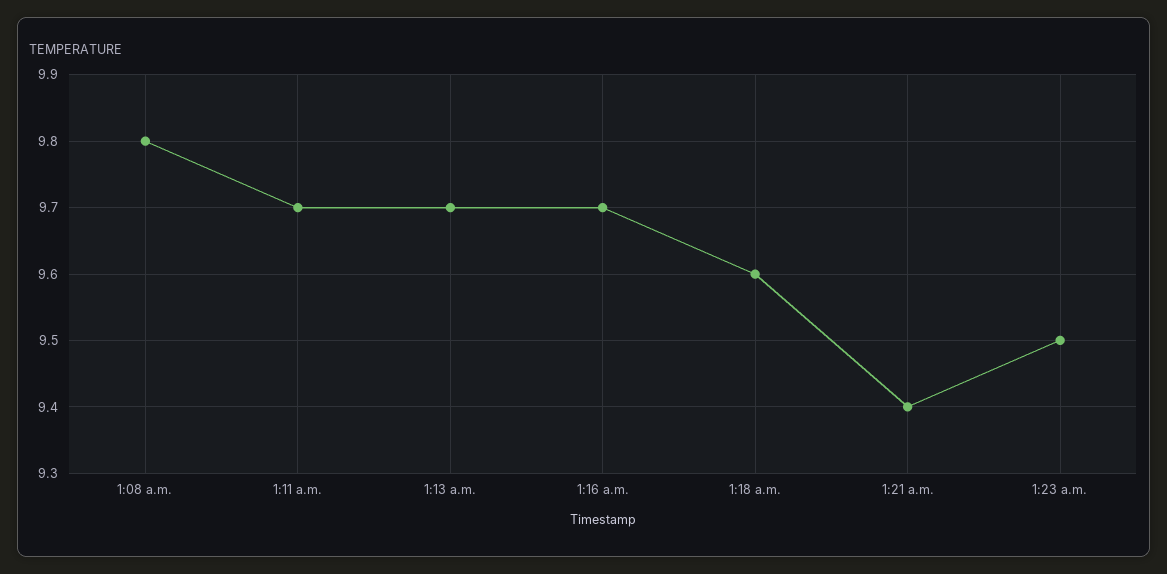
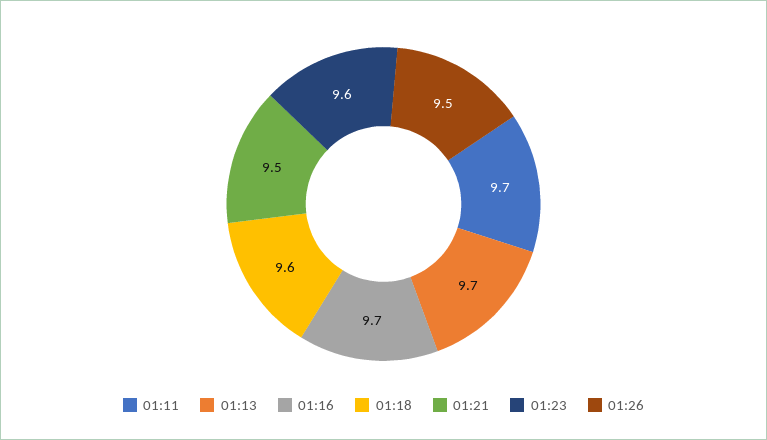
1:08 a.m.: 9.8 -> none
1:21 a.m.: 9.4 -> 9.5
1:23 a.m.: 9.5 -> 9.6
01:26: none -> 9.5

